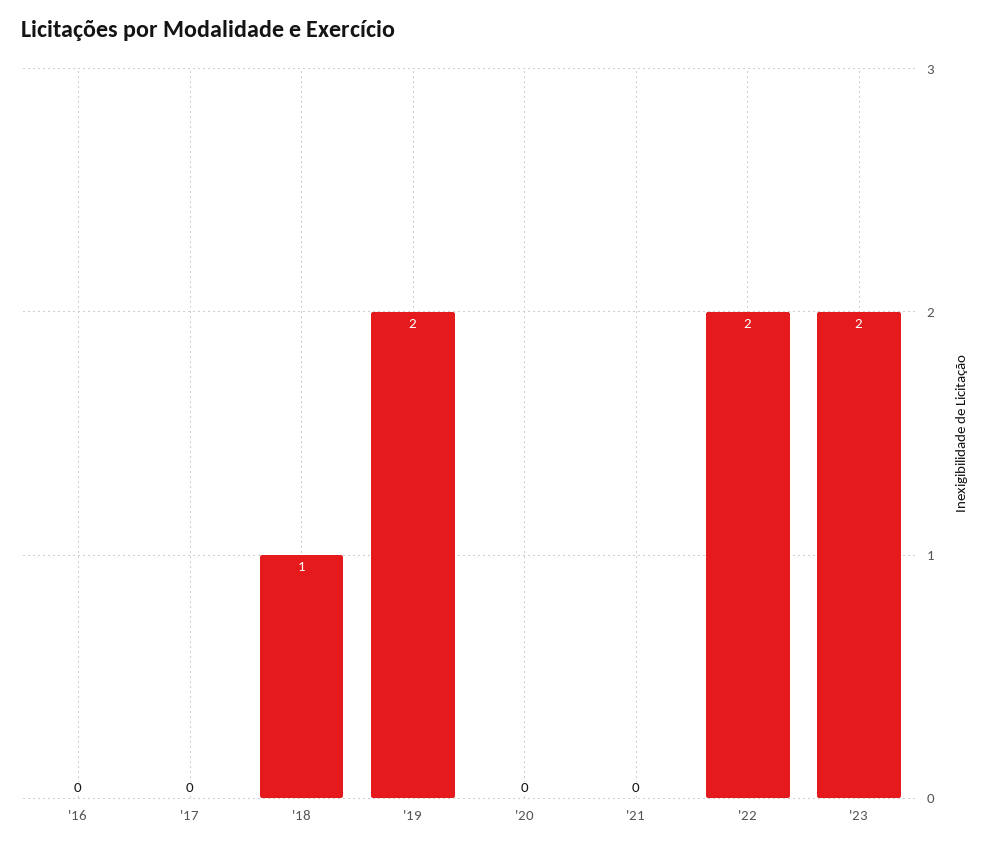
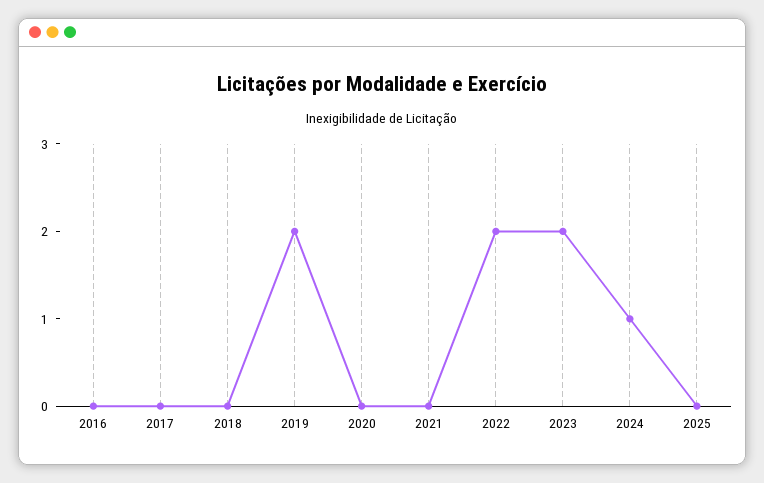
'18: 1 -> 0
2024: none -> 1
2025: none -> 0

